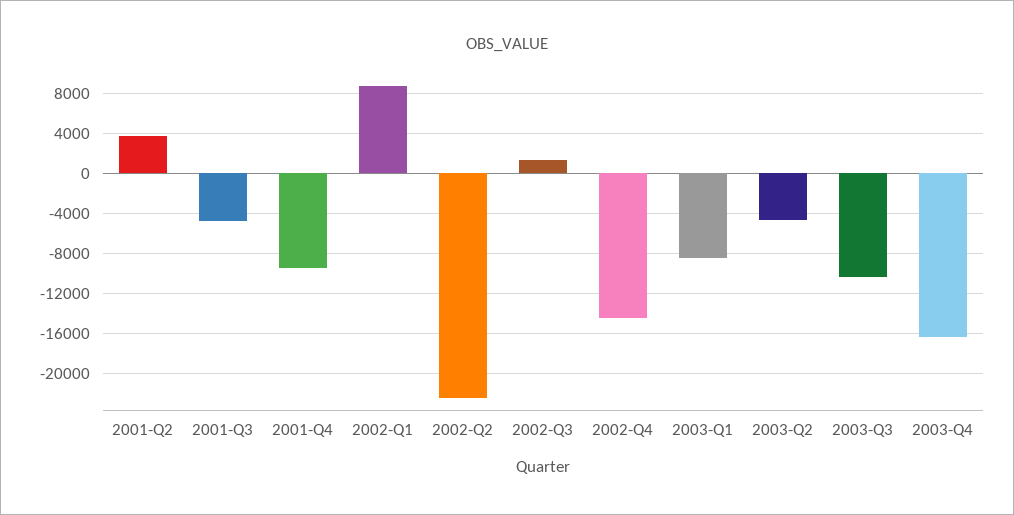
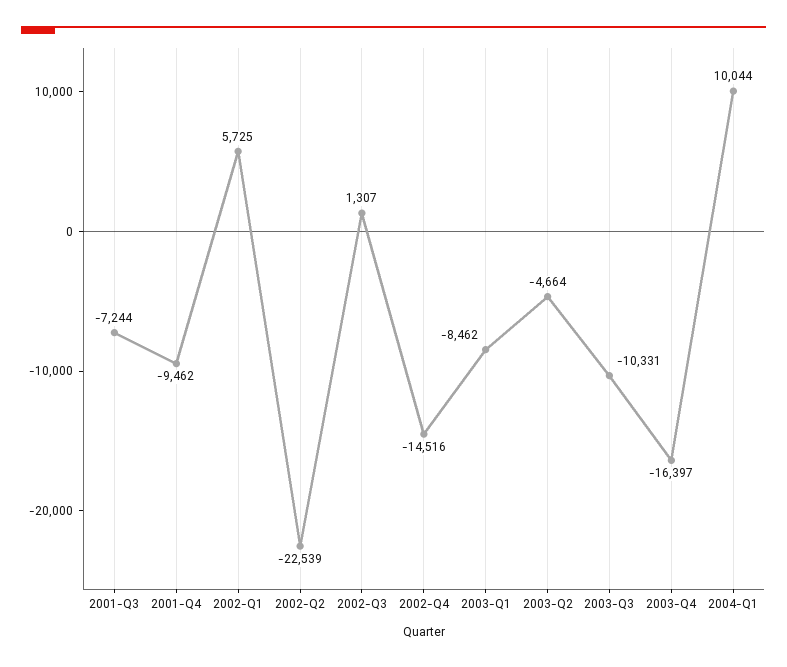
2001-Q2: 4000 -> none
2001-Q3: -5000 -> -7244
2002-Q1: 9000 -> 5725
2004-Q1: none -> 10044

